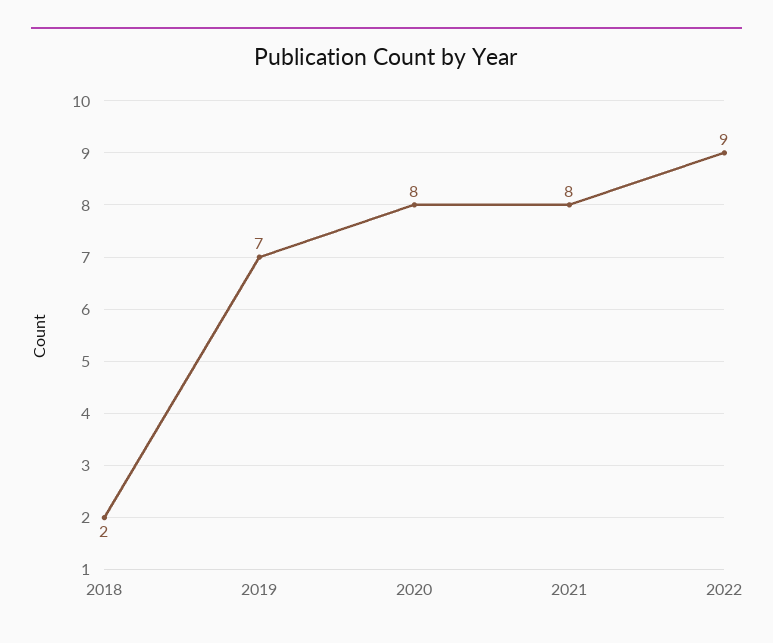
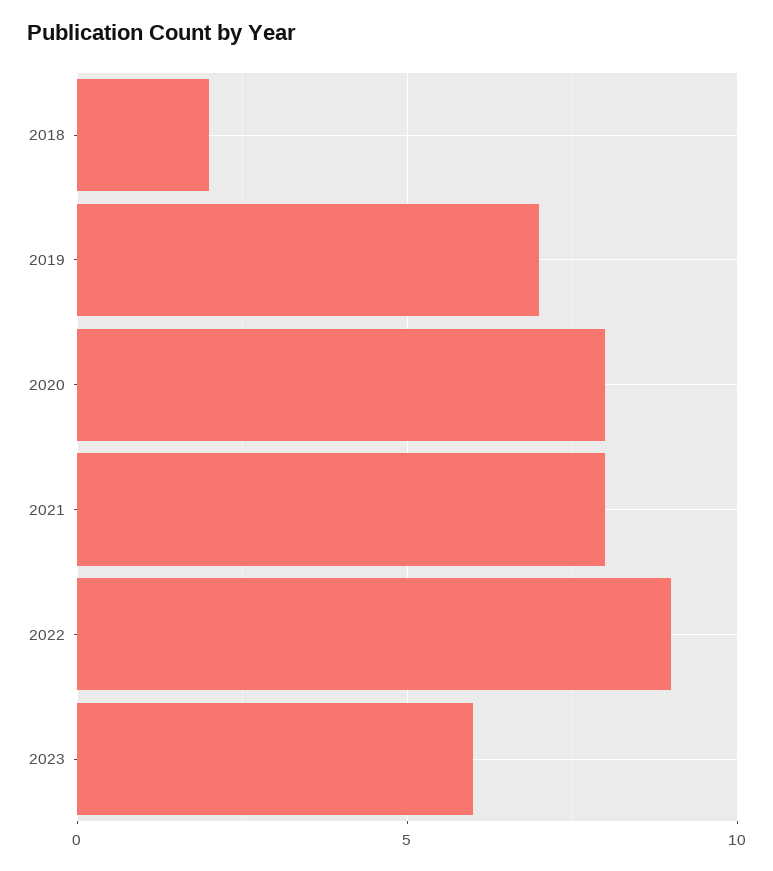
2023: none -> 6

